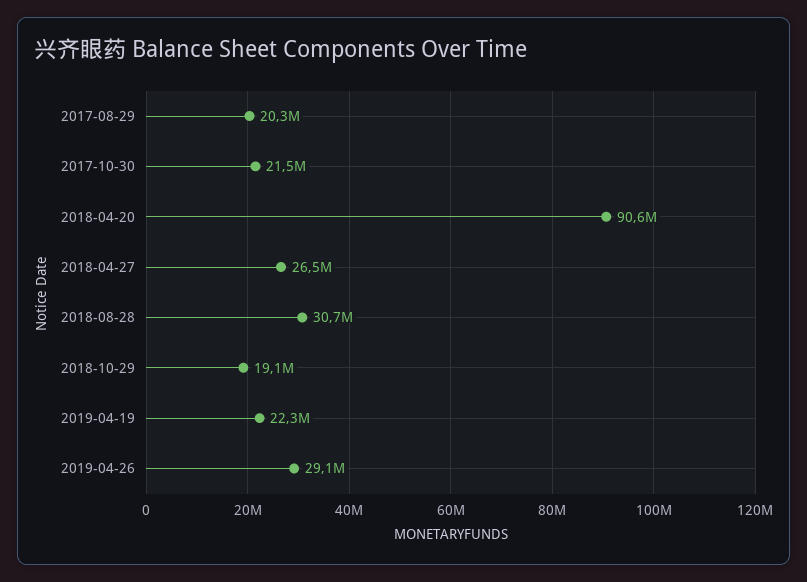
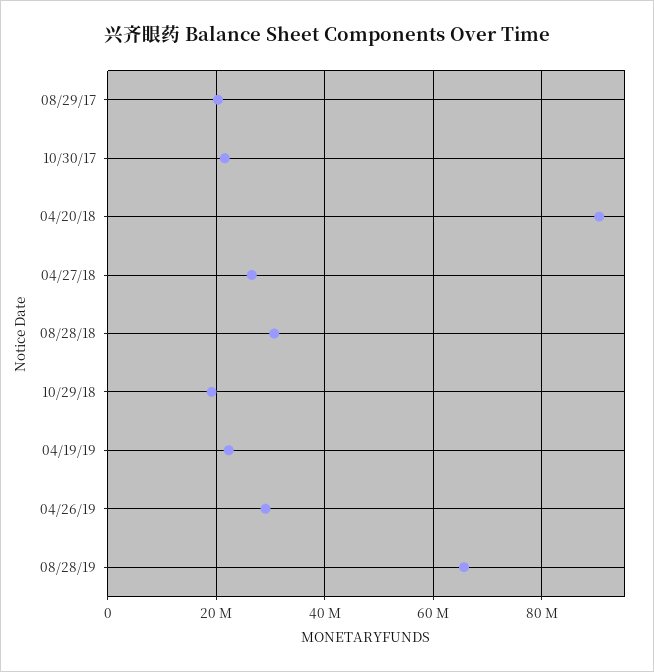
08/28/19: none -> 66000000

